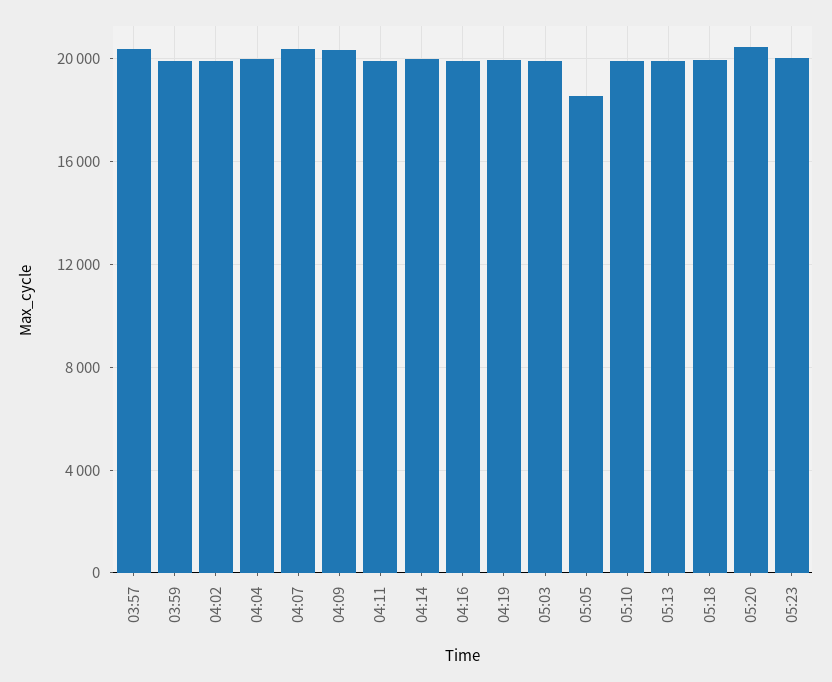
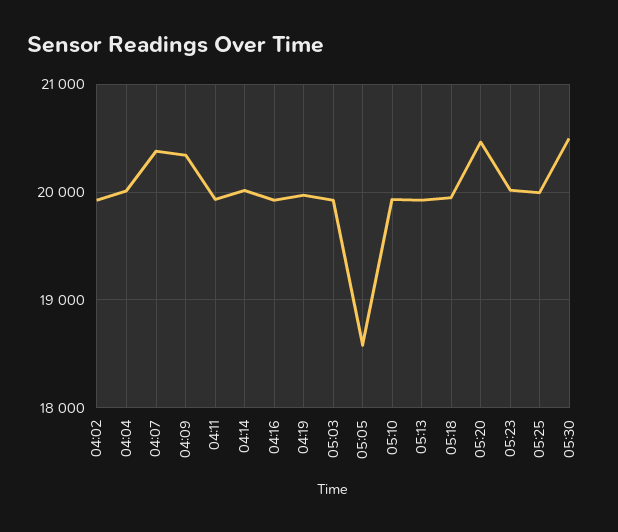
03:57: 20500 -> none
03:59: 20000 -> none
05:25: none -> 20000
05:30: none -> 20500

